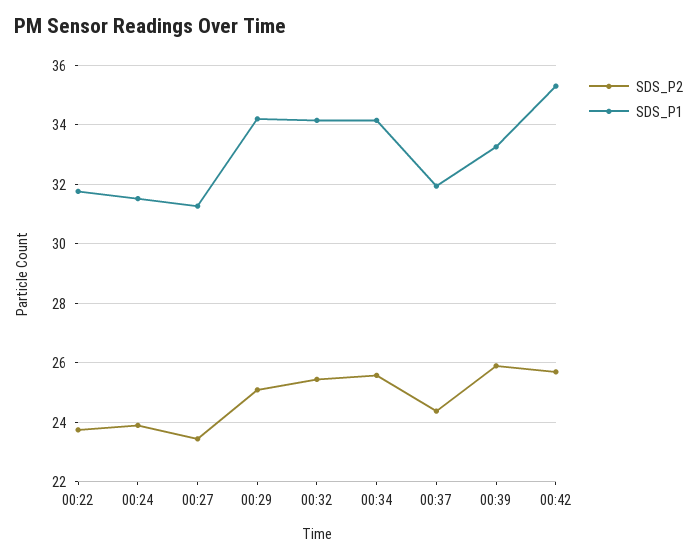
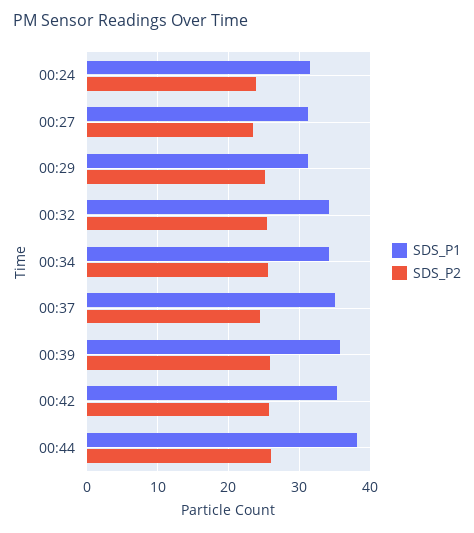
SDS_P2, 00:22: 23.75 -> none
SDS_P1, 00:22: 31.75 -> none
SDS_P1, 00:29: 34.25 -> 31
SDS_P1, 00:37: 32 -> 35
SDS_P1, 00:39: 33.25 -> 36
SDS_P1, 00:44: none -> 38
SDS_P2, 00:44: none -> 26

